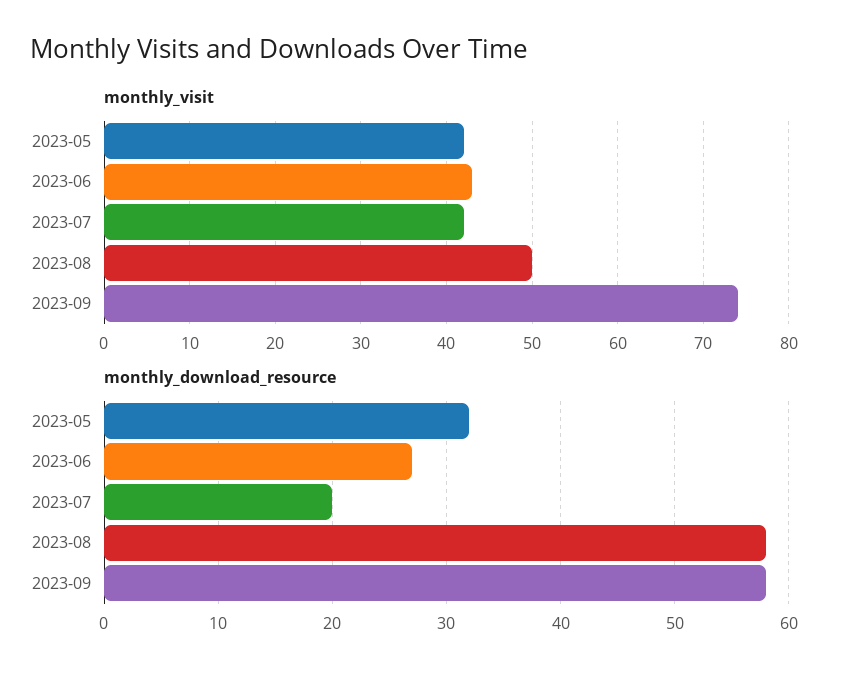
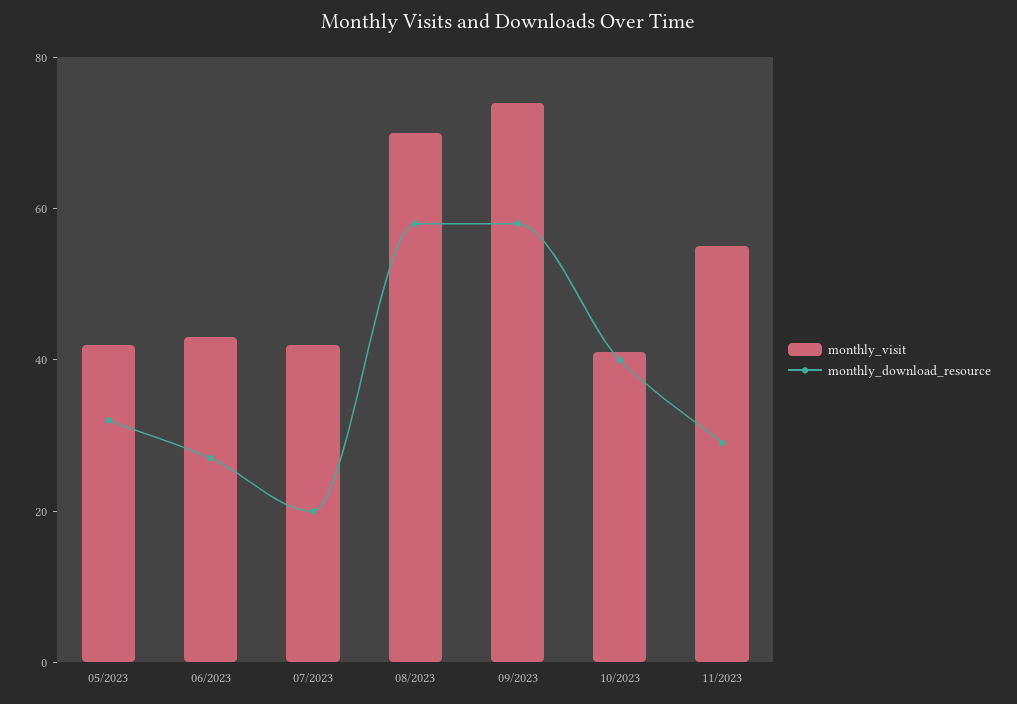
monthly_visit, 2023-08: 50 -> 70
monthly_visit, 10/2023: none -> 40
monthly_download_resource, 10/2023: none -> 40
monthly_visit, 11/2023: none -> 55
monthly_download_resource, 11/2023: none -> 30

